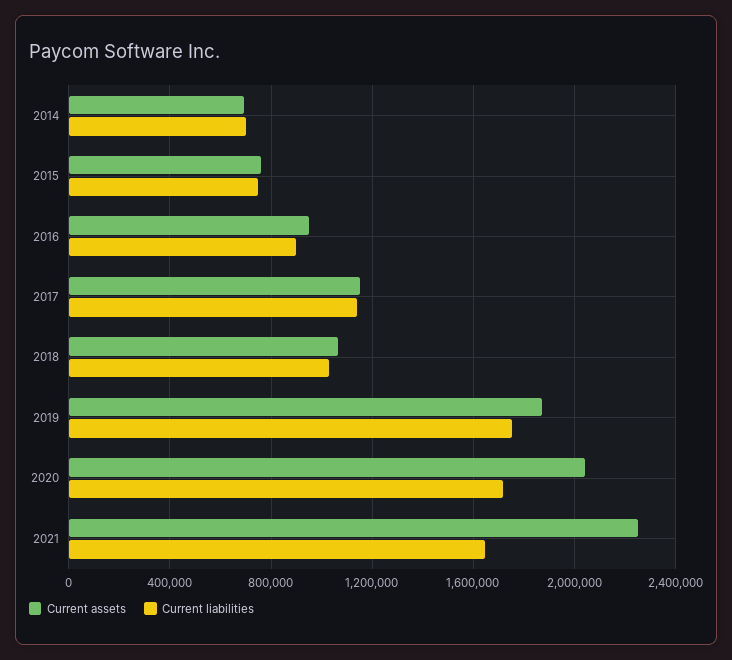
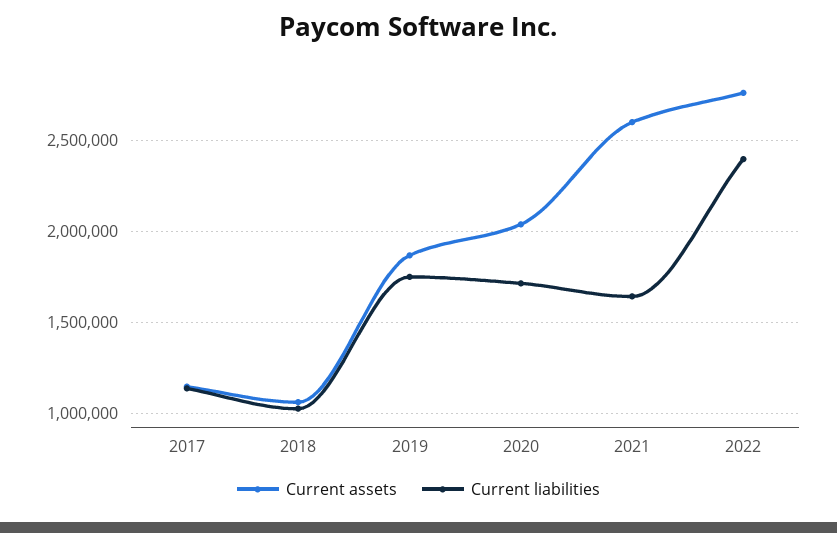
Current assets, 2014: 700000 -> none
Current liabilities, 2014: 700000 -> none
Current assets, 2015: 750000 -> none
Current liabilities, 2015: 750000 -> none
Current assets, 2016: 950000 -> none
Current liabilities, 2016: 900000 -> none
Current assets, 2021: 2250000 -> 2600000
Current assets, 2022: none -> 2750000
Current liabilities, 2022: none -> 2400000

